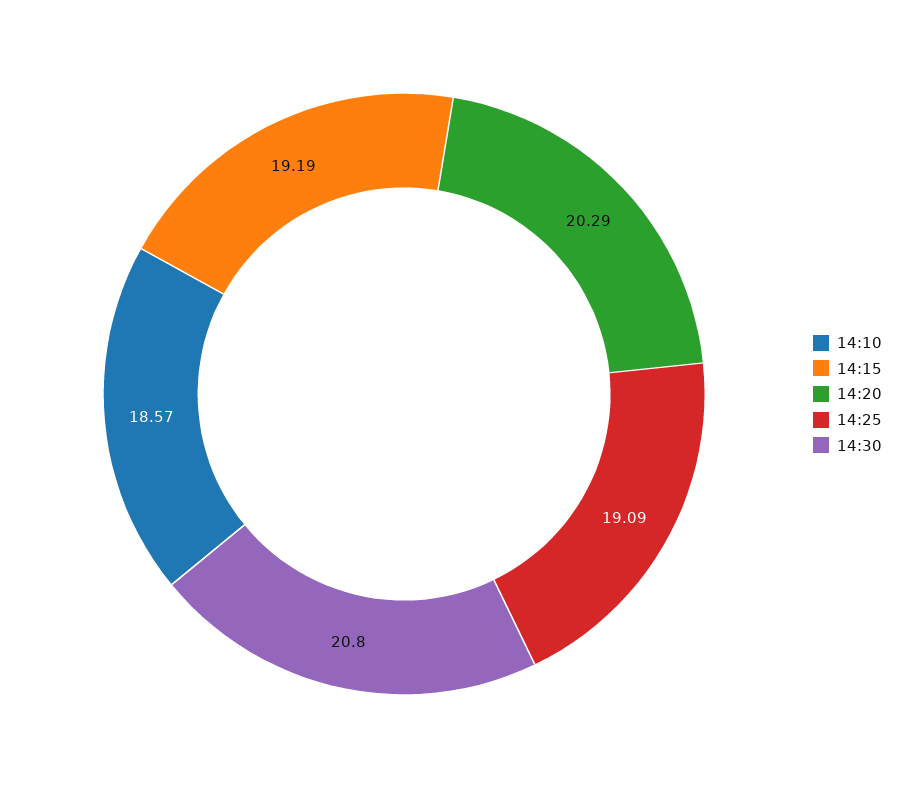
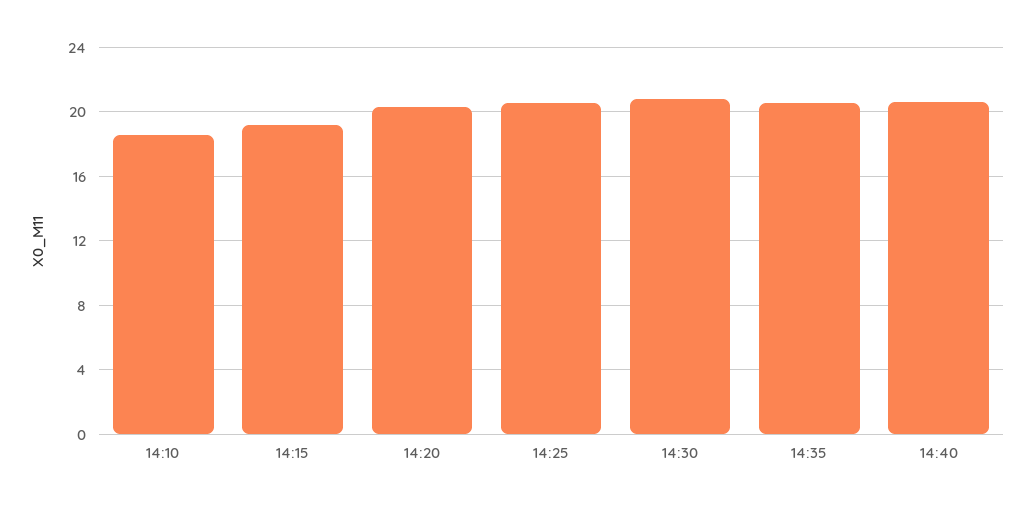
14:25: 19.09 -> 20.5
14:35: none -> 20.5
14:40: none -> 20.5

